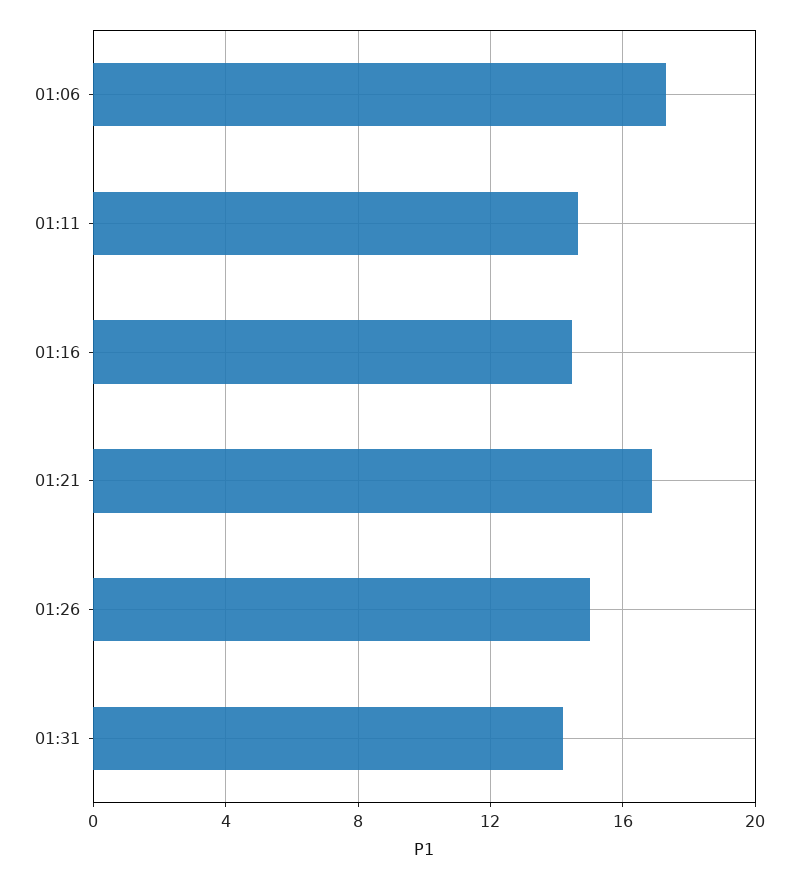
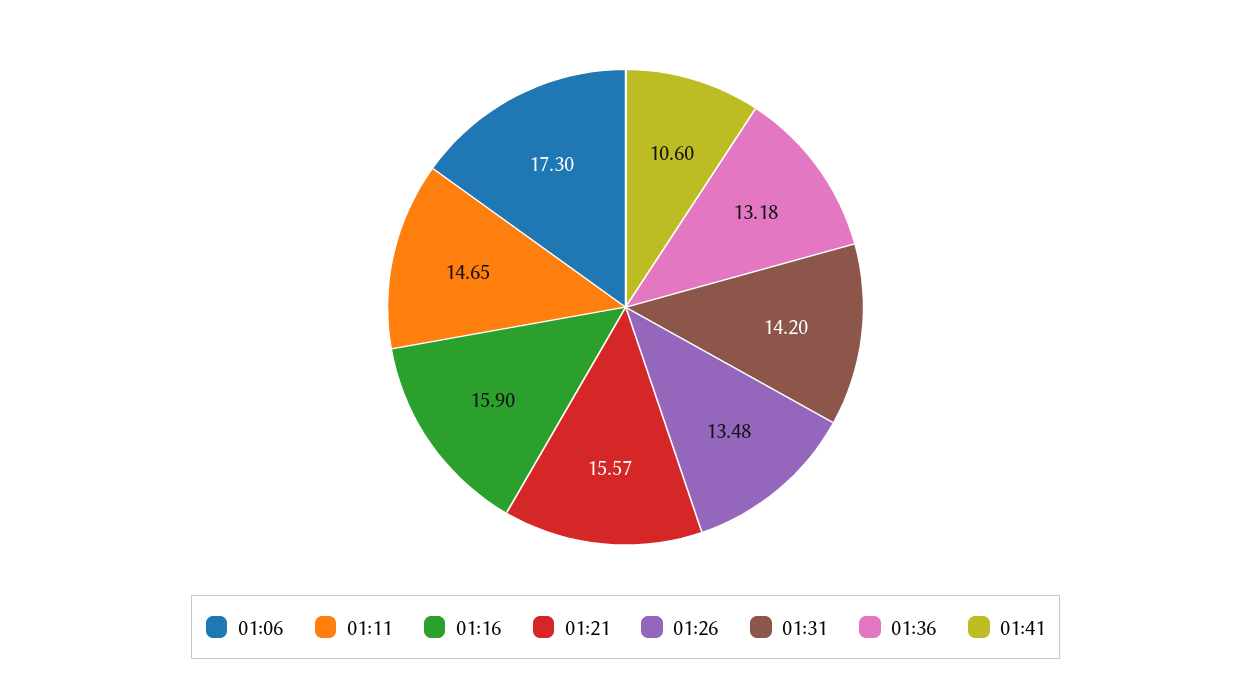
01:16: 14.5 -> 15.9
01:21: 17 -> 15.57
01:26: 15 -> 13.48
01:36: none -> 13.18
01:41: none -> 10.6

